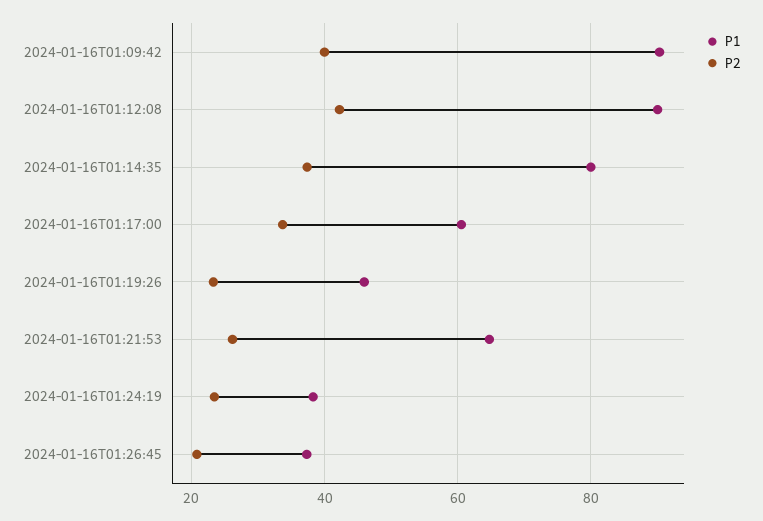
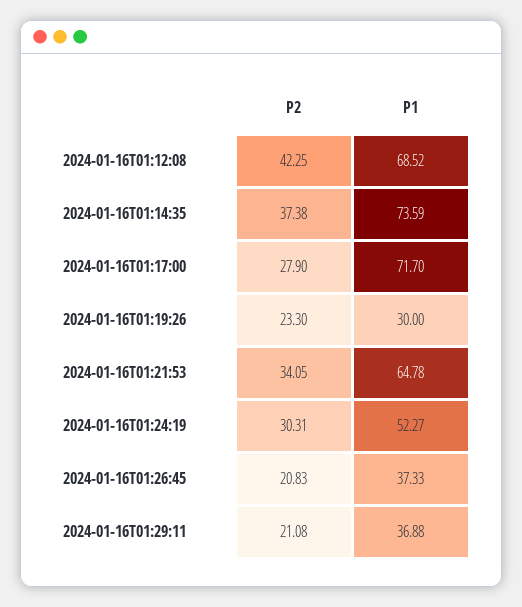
P1, 2024-01-16T01:09:42: 90 -> none
P2, 2024-01-16T01:09:42: 40 -> none
P1, 2024-01-16T01:12:08: 90 -> 68.52
P1, 2024-01-16T01:14:35: 80 -> 73.59
P1, 2024-01-16T01:17:00: 60 -> 71.7
P2, 2024-01-16T01:17:00: 34 -> 27.9
P1, 2024-01-16T01:19:26: 46 -> 30
P2, 2024-01-16T01:21:53: 26 -> 34.05
P1, 2024-01-16T01:24:19: 38 -> 52.27
P2, 2024-01-16T01:24:19: 24 -> 30.31
P2, 2024-01-16T01:29:11: none -> 21.08
P1, 2024-01-16T01:29:11: none -> 36.88

